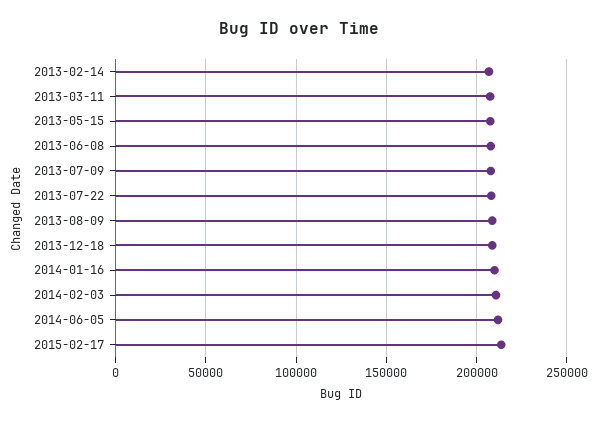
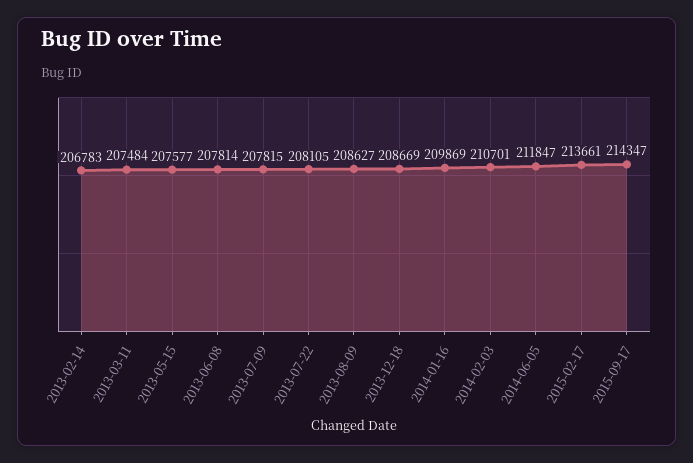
2015-09-17: none -> 214347

